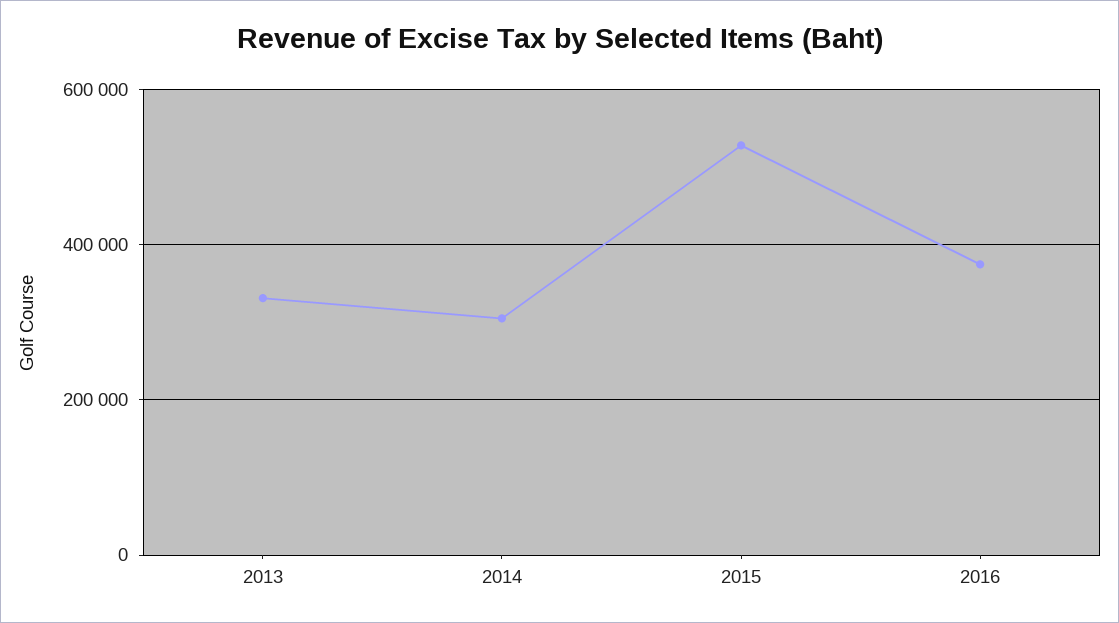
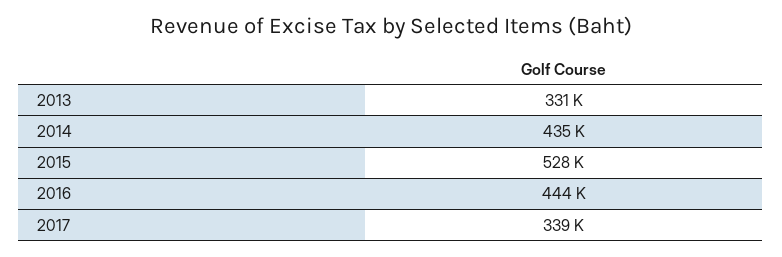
2014: 300000 -> 435000
2016: 380000 -> 444000
2017: none -> 339000

